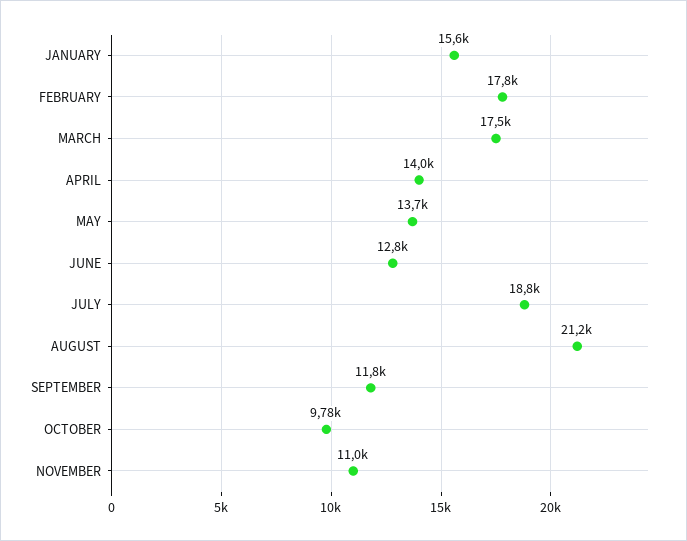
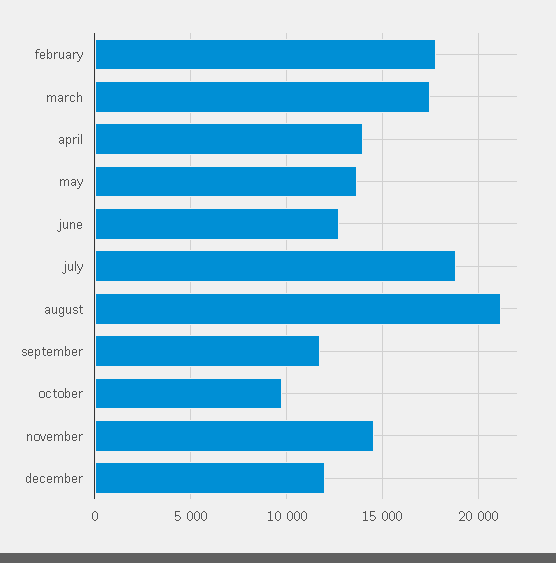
JANUARY: 15600 -> none
NOVEMBER: 11000 -> 14500
december: none -> 12000

